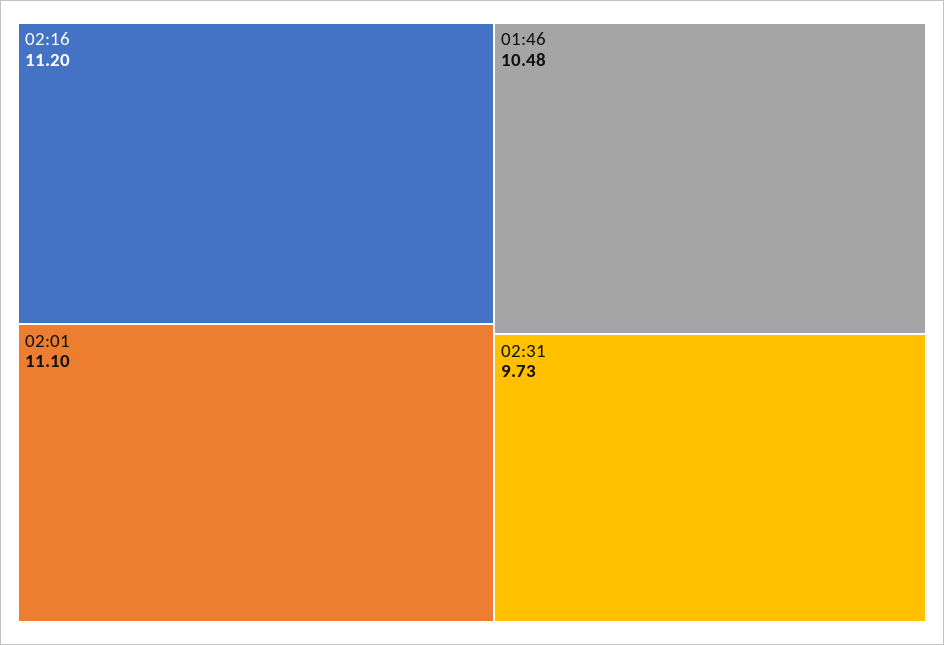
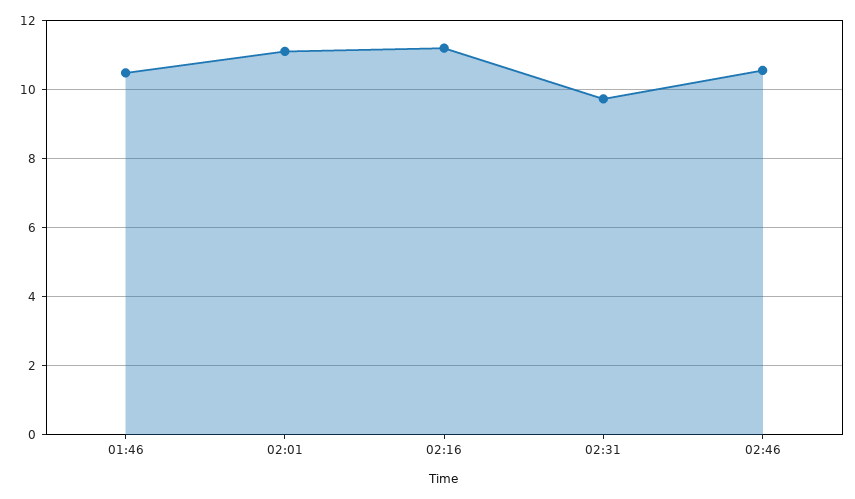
02:46: none -> 10.6

